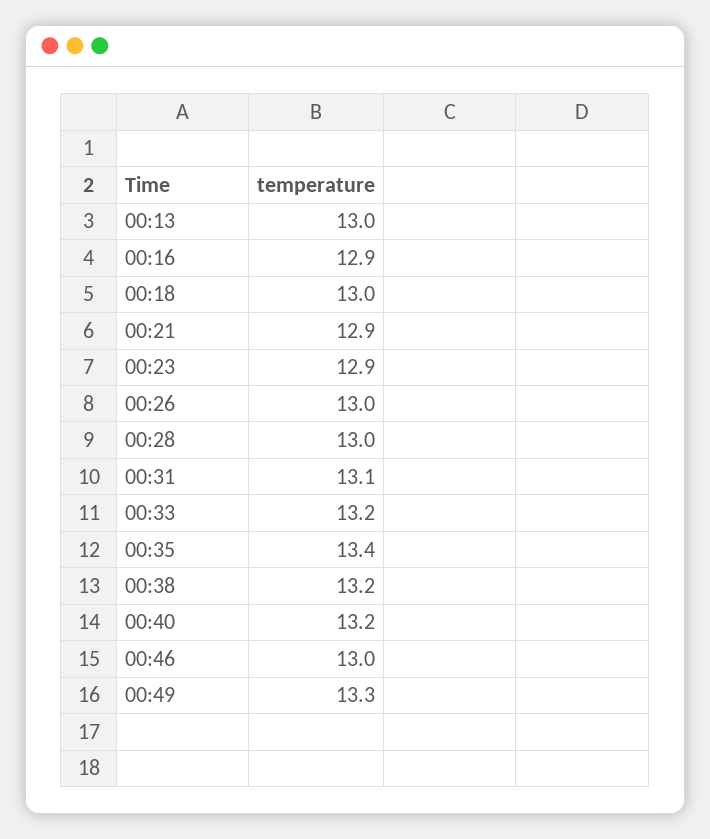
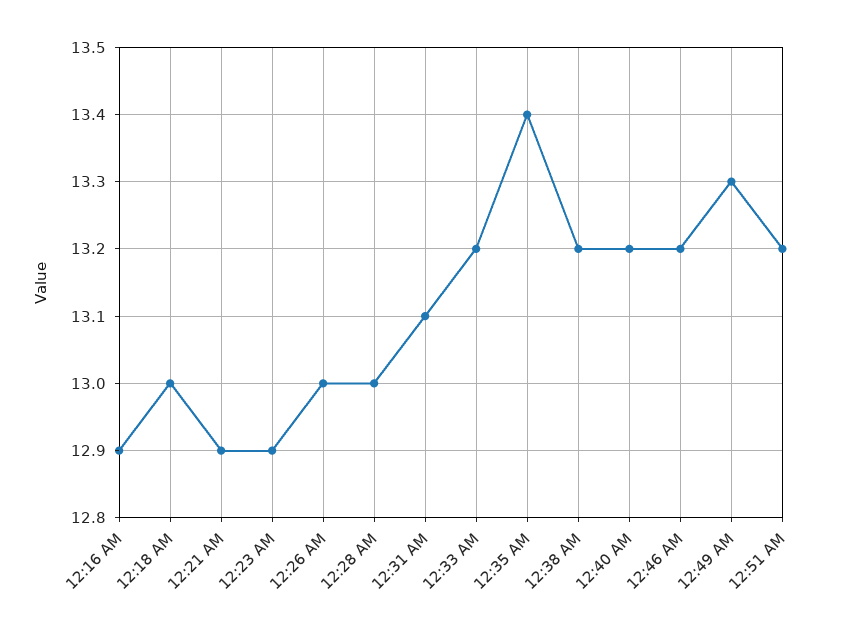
00:13: 13 -> none
00:46: 13 -> 13.2
12:51 AM: none -> 13.2

